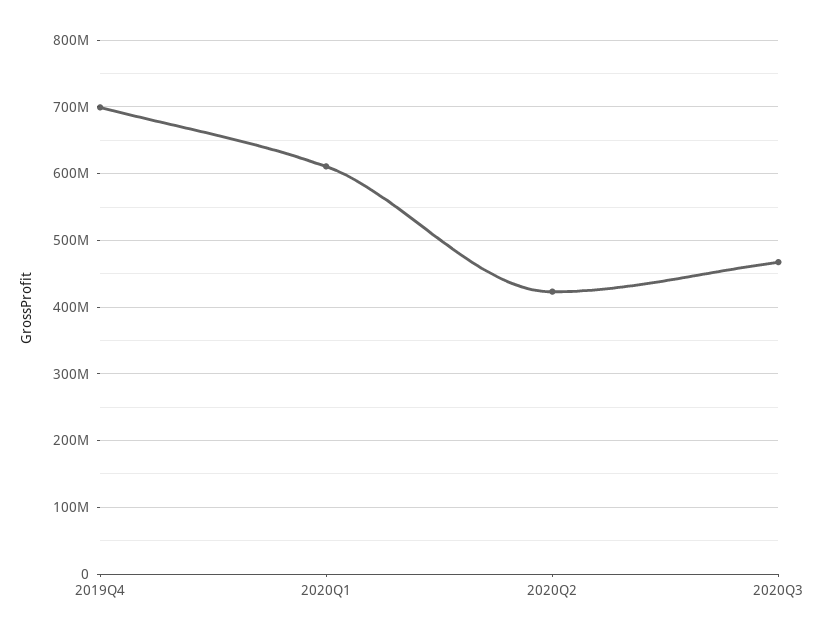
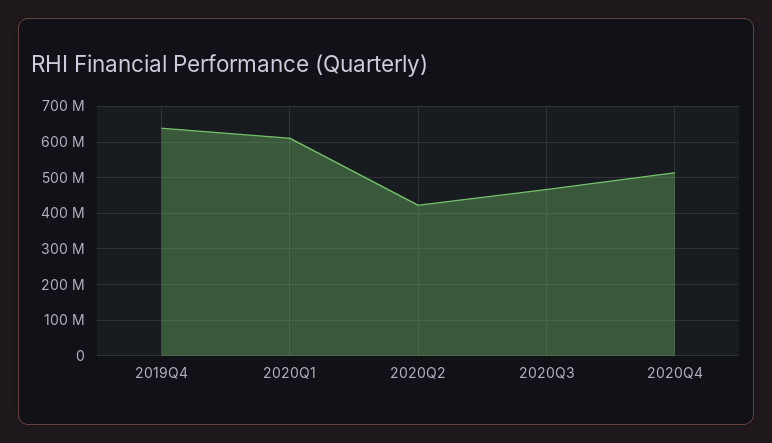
2019Q4: 700000000 -> 640000000
2020Q4: none -> 520000000

